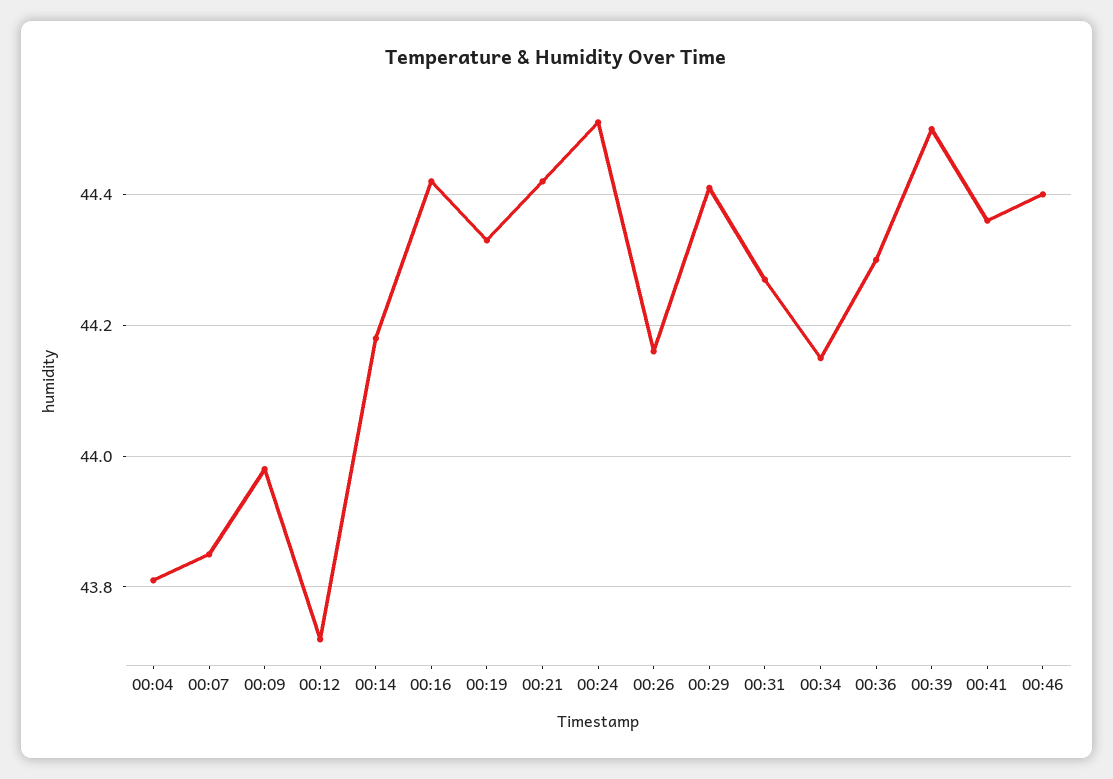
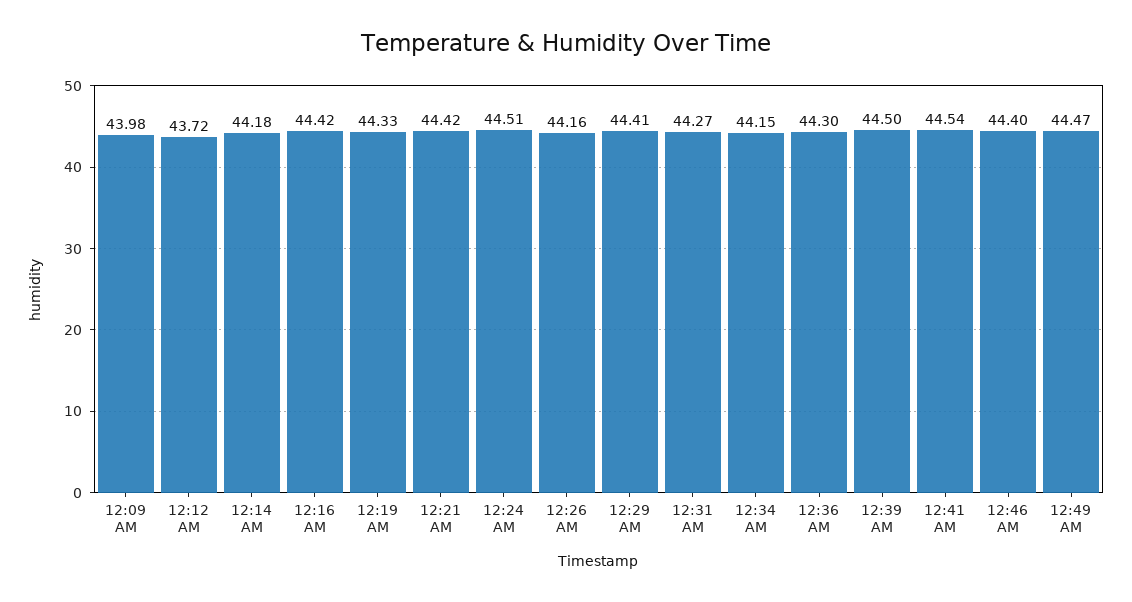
00:04: 43.8 -> none
00:07: 43.85 -> none
00:41: 44.35 -> 44.54
12:49 AM: none -> 44.47

